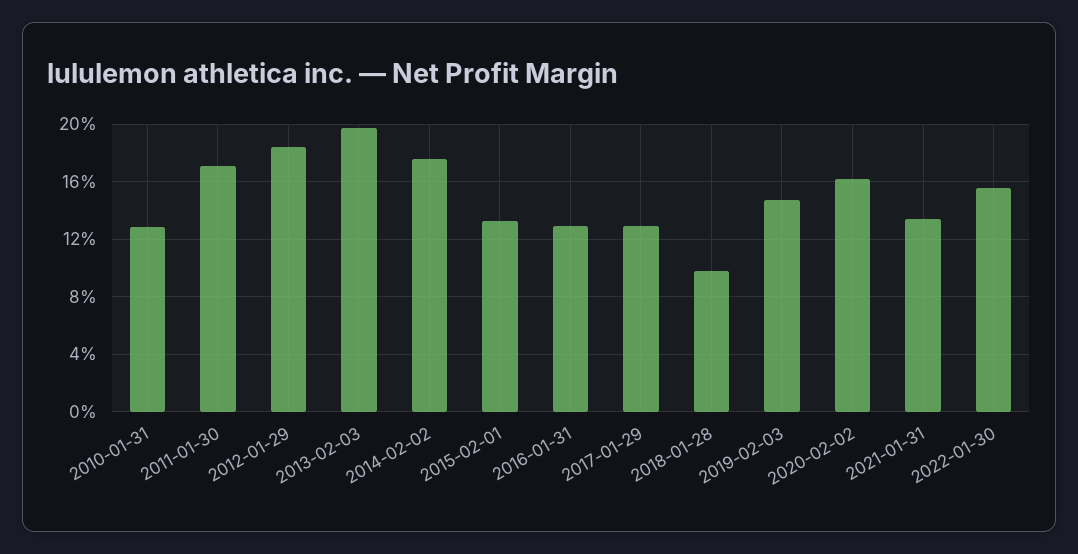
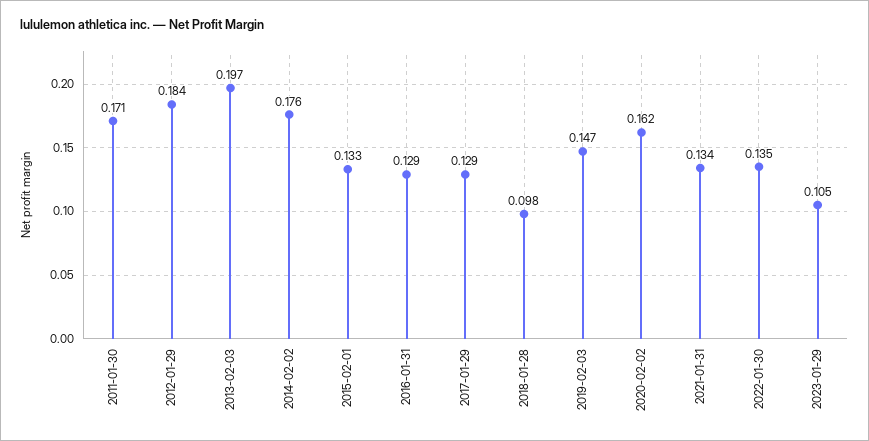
2010-01-31: 0.13 -> none
2022-01-30: 0.155 -> 0.135
2023-01-29: none -> 0.105

